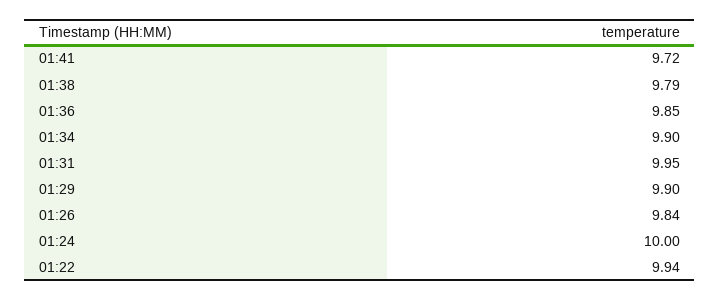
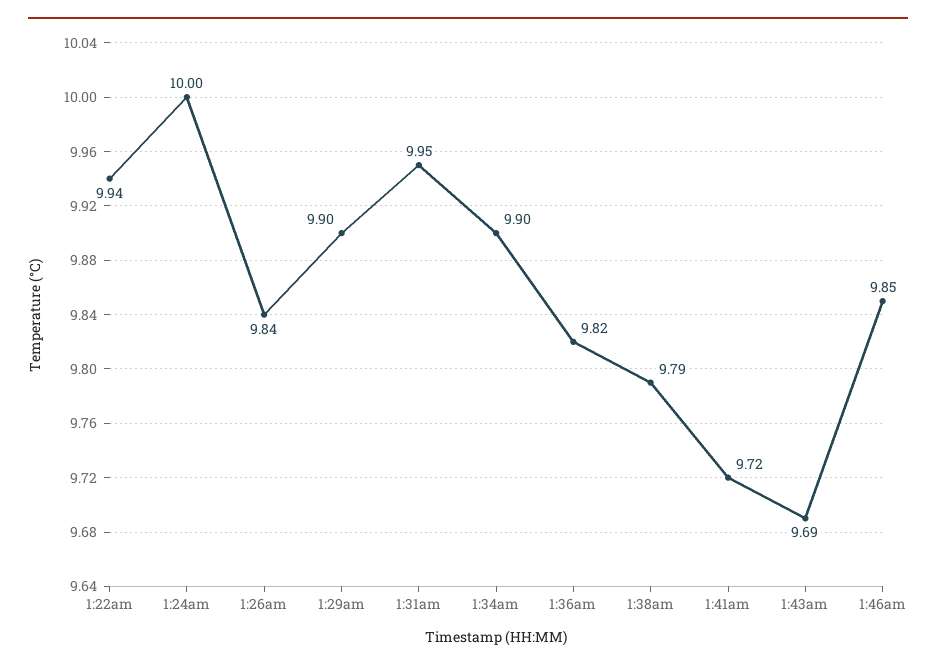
01:36: 9.85 -> 9.82
1:43am: none -> 9.69
1:46am: none -> 9.85

